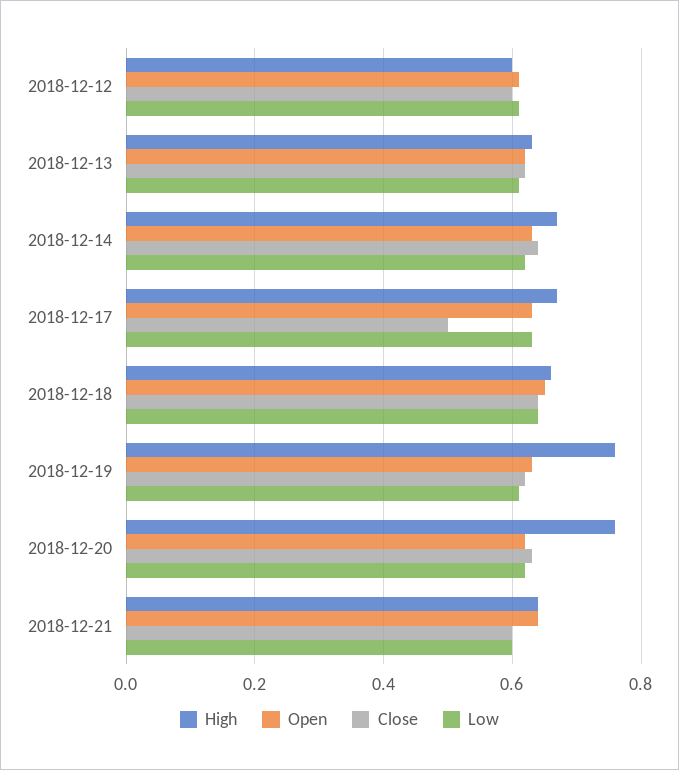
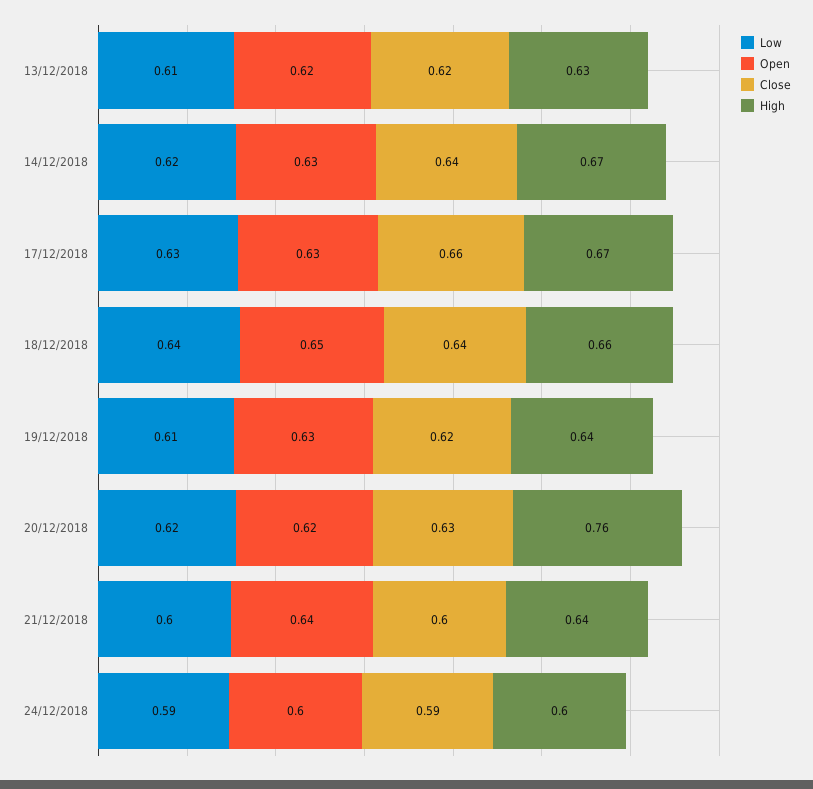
High, 2018-12-12: 0.6 -> none
Open, 2018-12-12: 0.6 -> none
Close, 2018-12-12: 0.6 -> none
Low, 2018-12-12: 0.6 -> none
Close, 2018-12-17: 0.5 -> 0.66
High, 2018-12-19: 0.75 -> 0.64
Low, 24/12/2018: none -> 0.59
Open, 24/12/2018: none -> 0.6
Close, 24/12/2018: none -> 0.59
High, 24/12/2018: none -> 0.6

